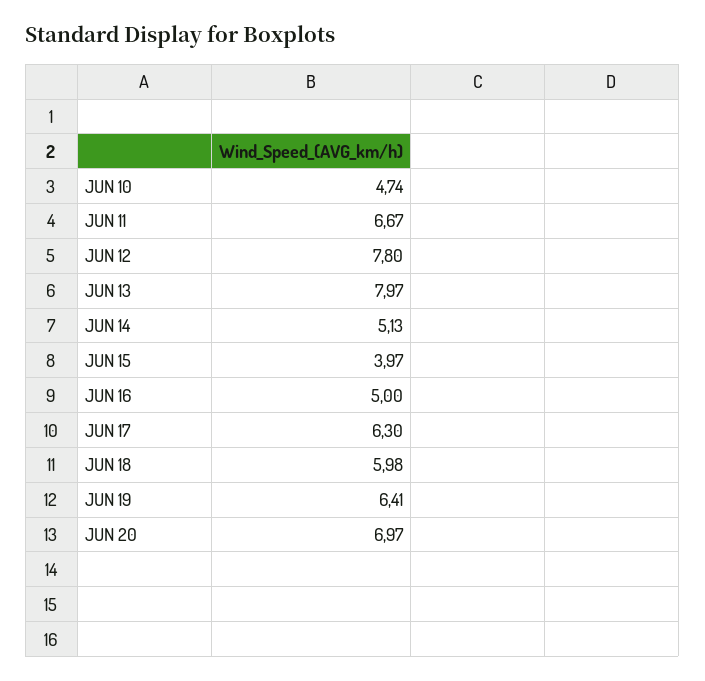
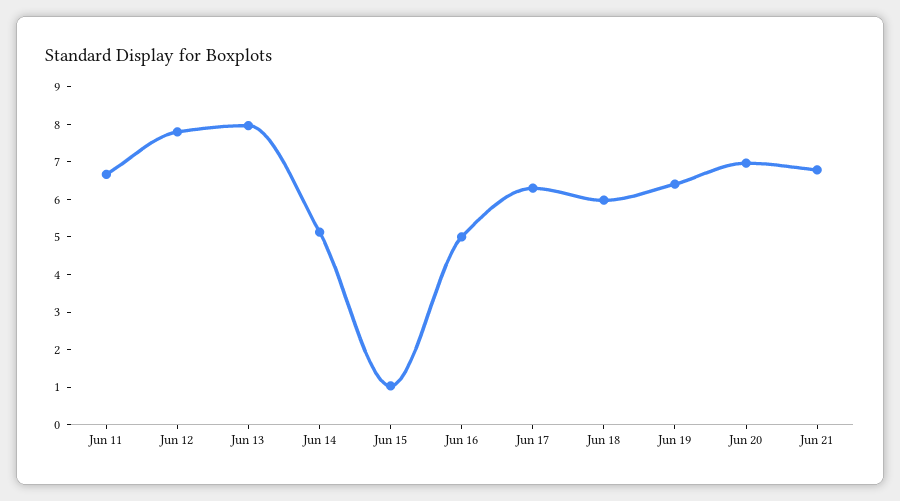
JUN 10: 4.74 -> none
JUN 15: 3.97 -> 1
Jun 21: none -> 6.75

